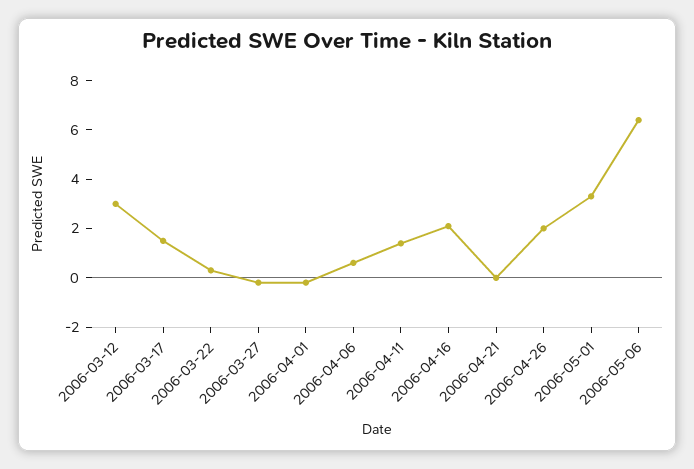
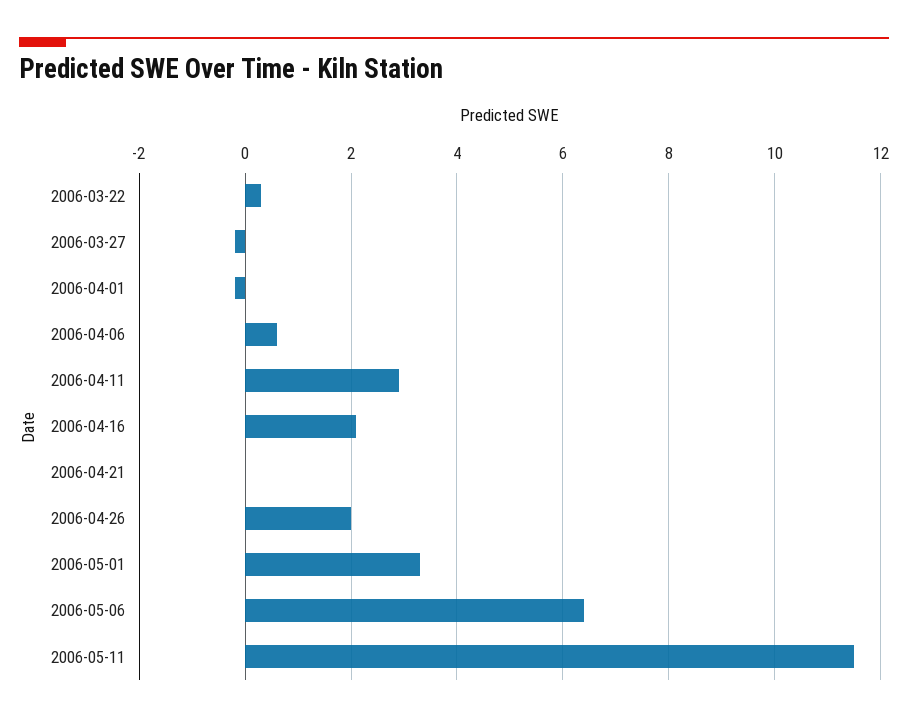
2006-03-12: 3 -> none
2006-03-17: 1.5 -> none
2006-04-11: 1.5 -> 3
2006-05-11: none -> 11.5

